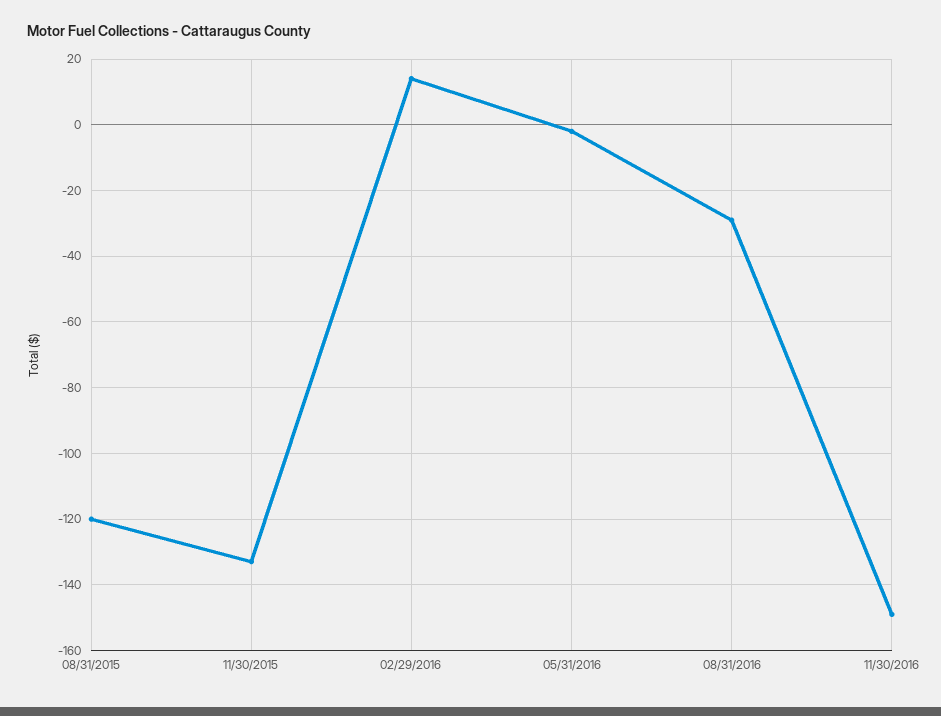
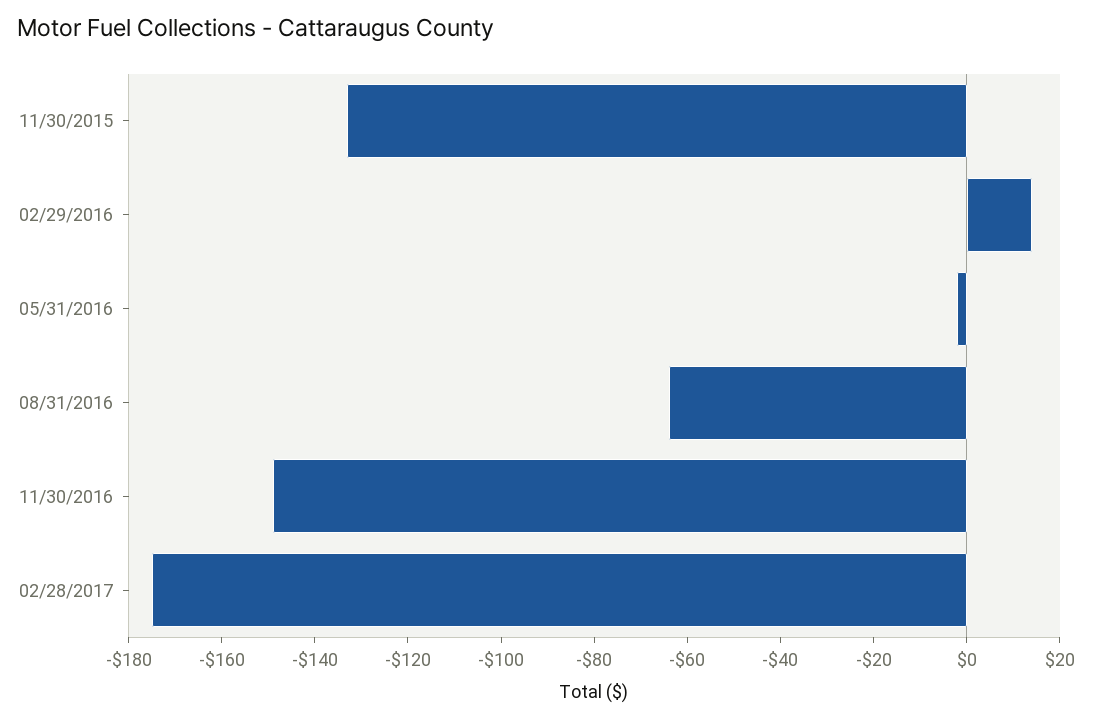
08/31/2015: -120 -> none
08/31/2016: -30 -> -65
02/28/2017: none -> -175

